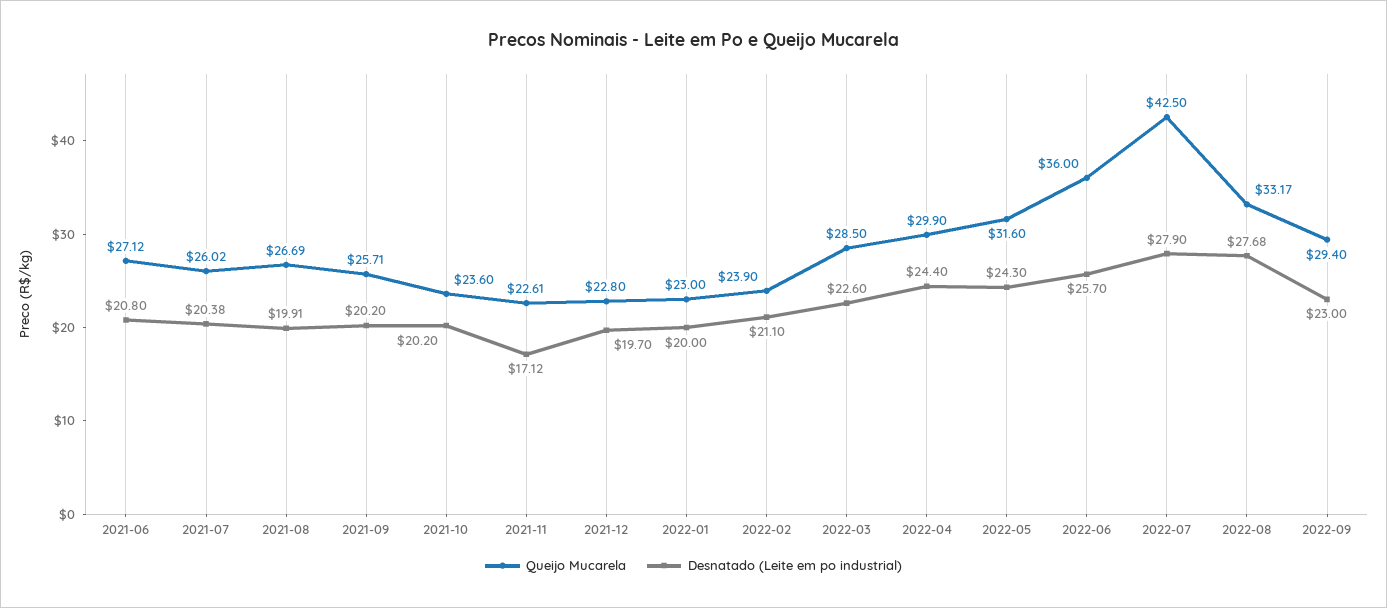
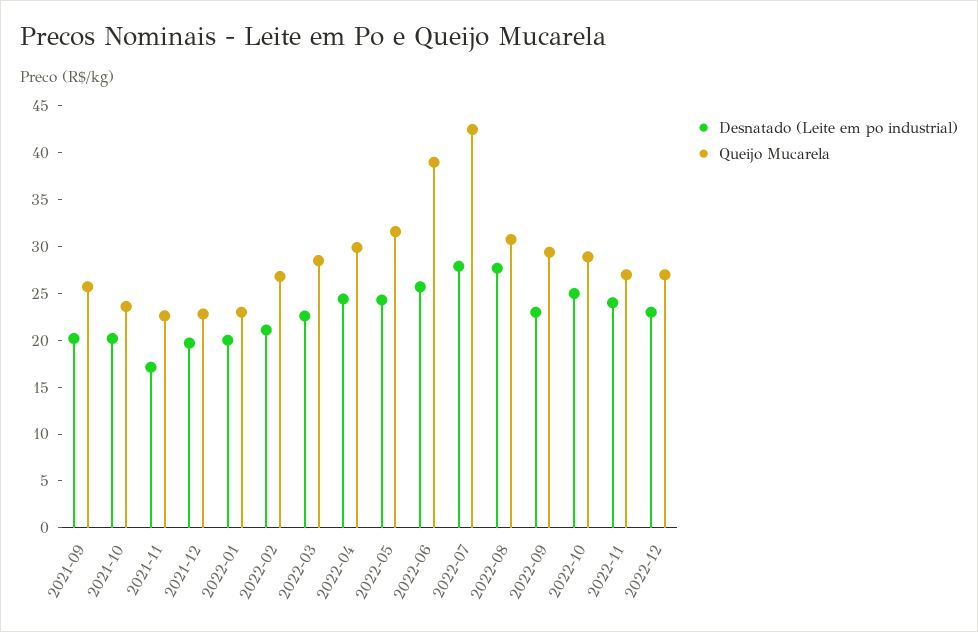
Queijo Mucarela, 2021-06: 27.12 -> none
Desnatado (Leite em po industrial), 2021-06: 20.8 -> none
Queijo Mucarela, 2021-07: 26.02 -> none
Desnatado (Leite em po industrial), 2021-07: 20.38 -> none
Queijo Mucarela, 2021-08: 26.69 -> none
Desnatado (Leite em po industrial), 2021-08: 19.91 -> none
Queijo Mucarela, 2022-02: 23.9 -> 27
Queijo Mucarela, 2022-06: 36 -> 39
Queijo Mucarela, 2022-08: 33.17 -> 31
Desnatado (Leite em po industrial), 2022-10: none -> 25
Queijo Mucarela, 2022-10: none -> 29
Desnatado (Leite em po industrial), 2022-11: none -> 24
Queijo Mucarela, 2022-11: none -> 27
Desnatado (Leite em po industrial), 2022-12: none -> 23
Queijo Mucarela, 2022-12: none -> 27

